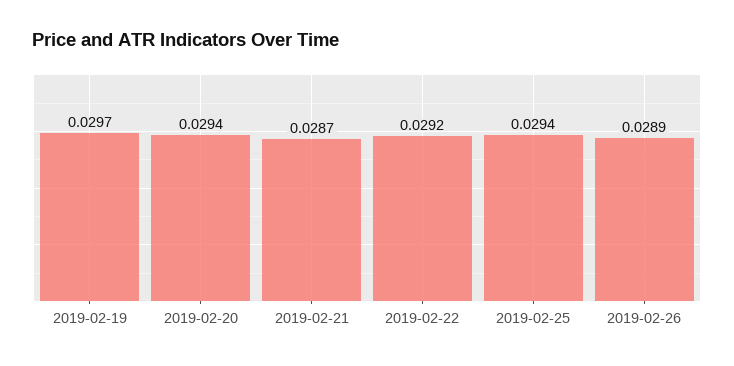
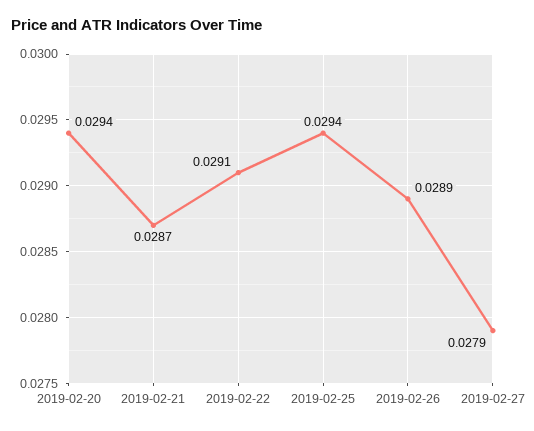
2019-02-19: 0.0297 -> none
2019-02-22: 0.0292 -> 0.0291
2019-02-27: none -> 0.0279

